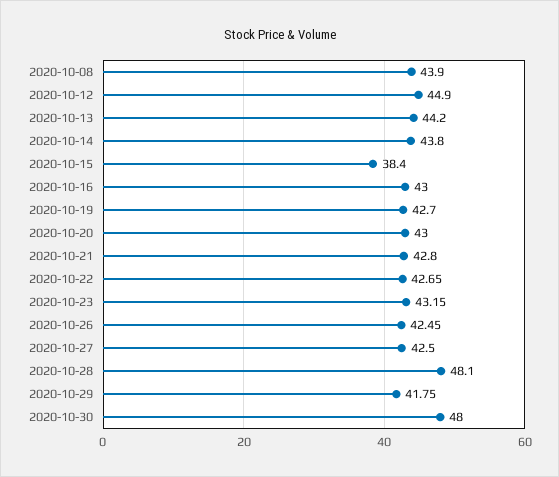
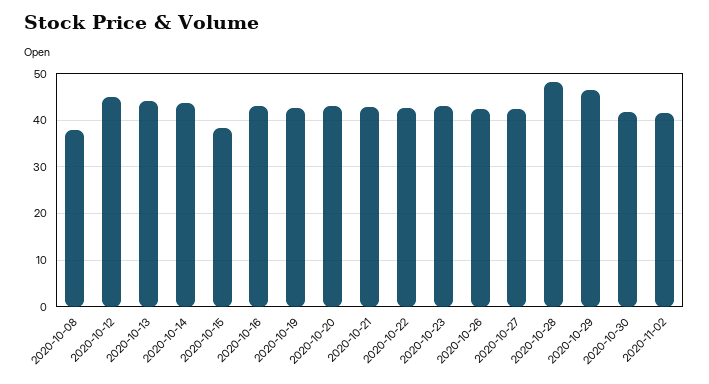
2020-10-08: 43.9 -> 38
2020-10-29: 41.75 -> 46
2020-10-30: 48 -> 42
2020-11-02: none -> 42

